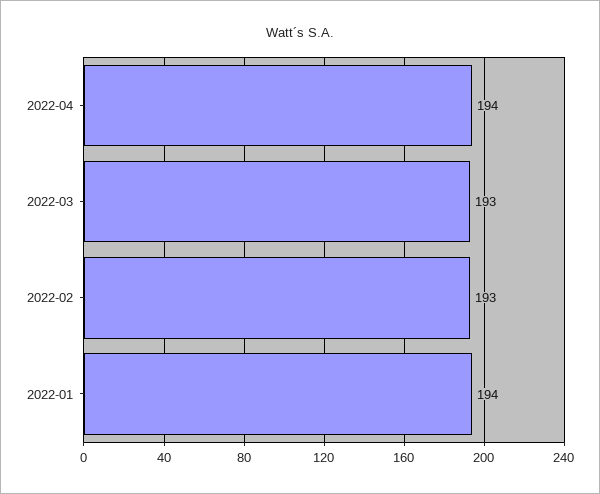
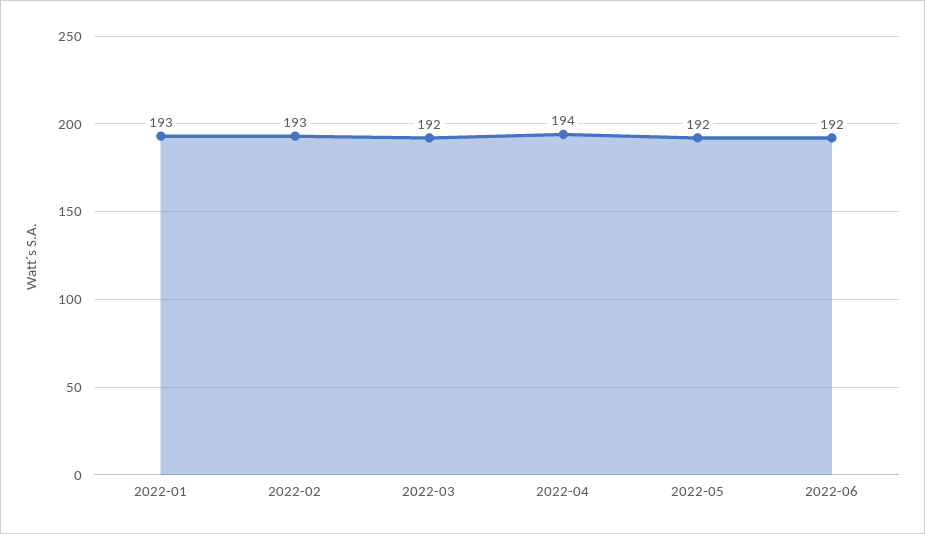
2022-03: 193 -> 192
2022-01: 194 -> 193
2022-05: none -> 192
2022-06: none -> 192

